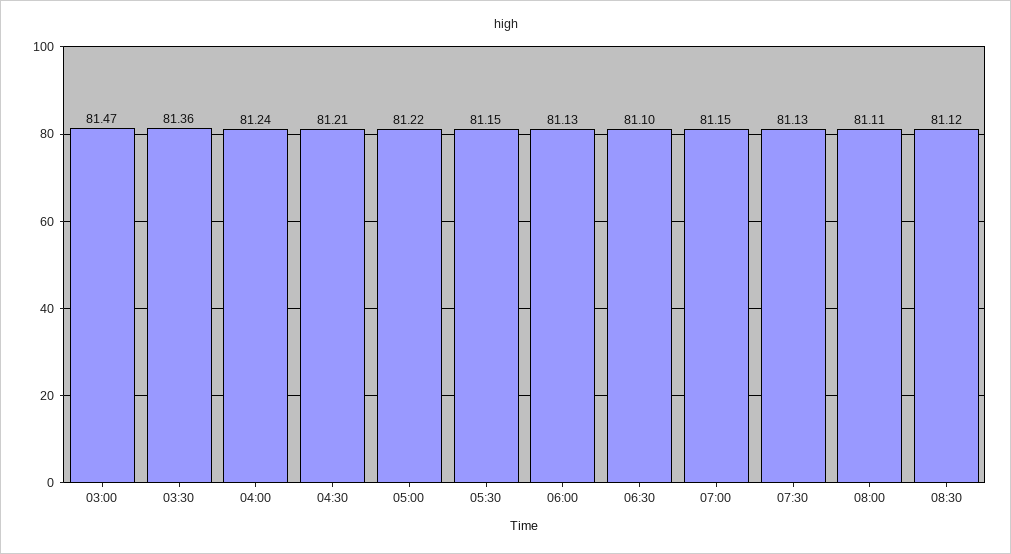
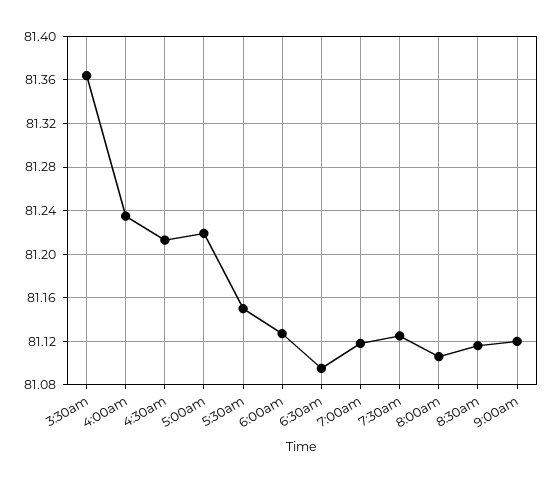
03:00: 81.47 -> none
07:00: 81.15 -> 81.12
9:00am: none -> 81.12

